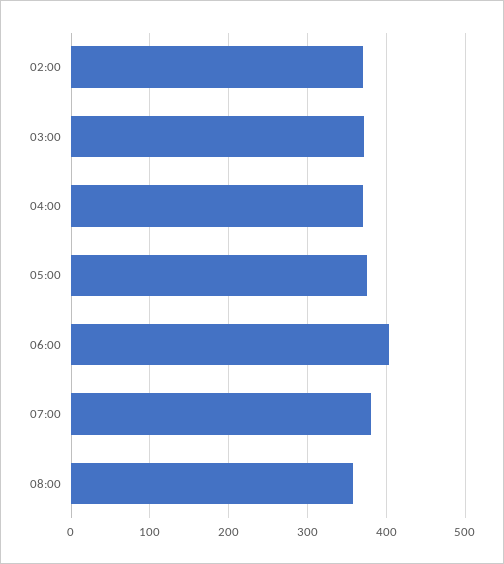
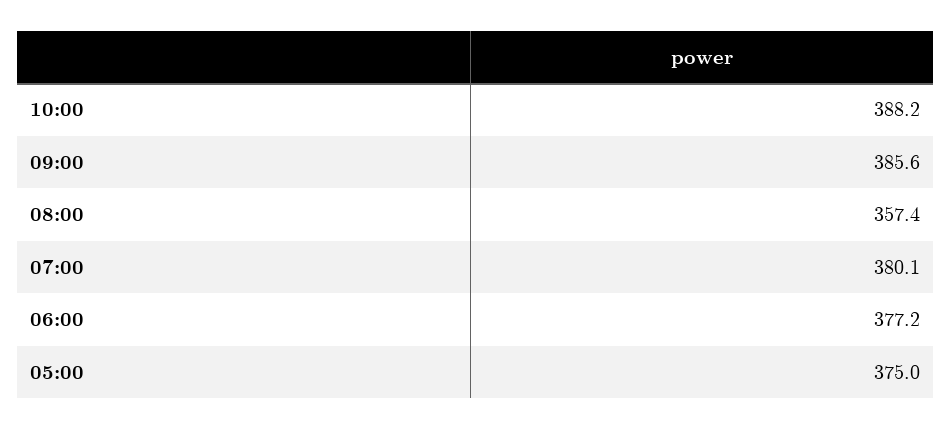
02:00: 370 -> none
03:00: 370 -> none
04:00: 370 -> none
06:00: 400 -> 377.2
10:00: none -> 388.2
09:00: none -> 385.6

